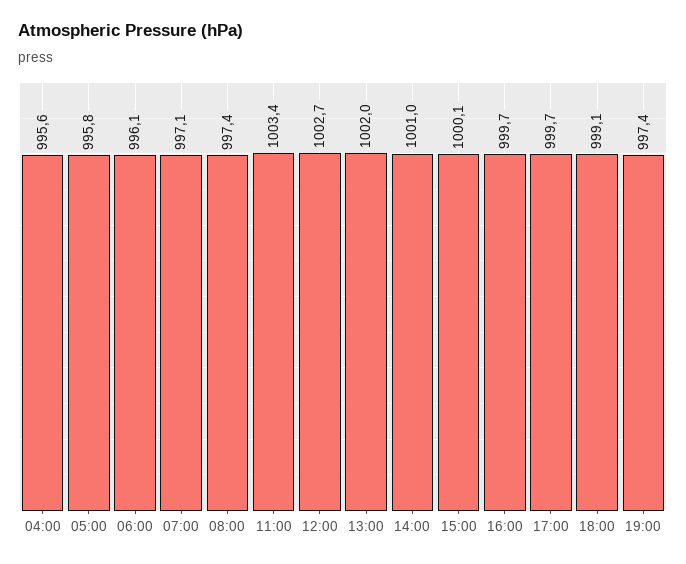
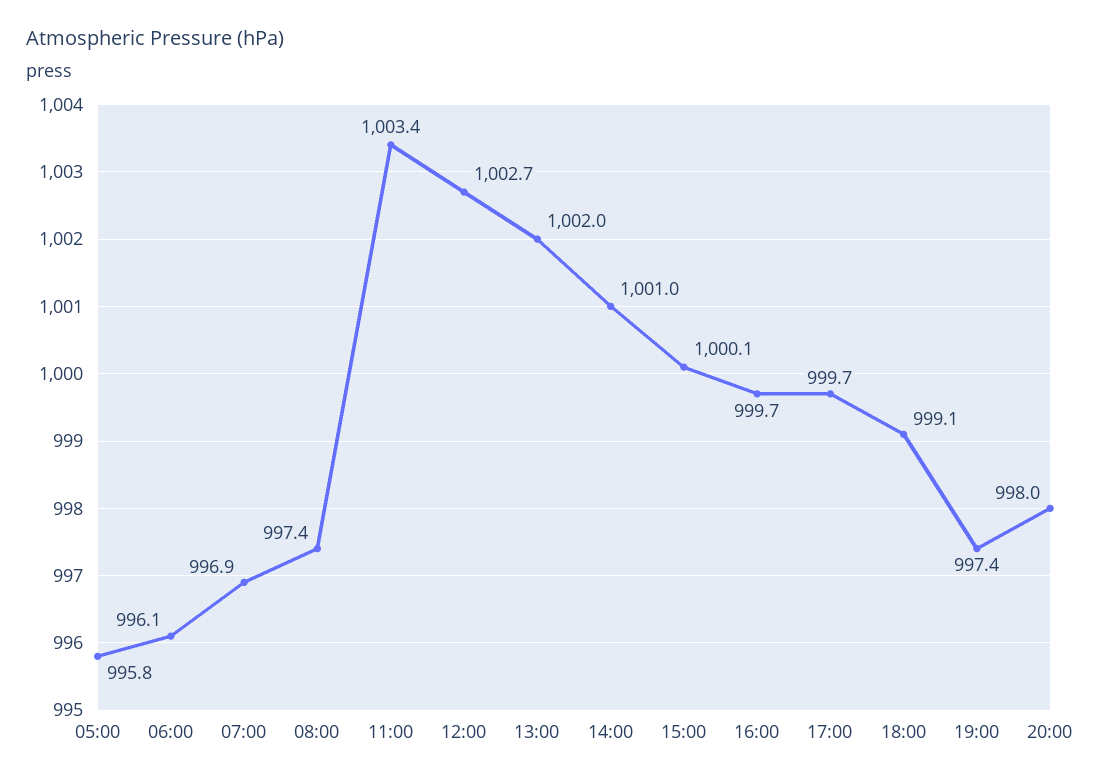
04:00: 995.6 -> none
07:00: 997.1 -> 996.9
20:00: none -> 998

